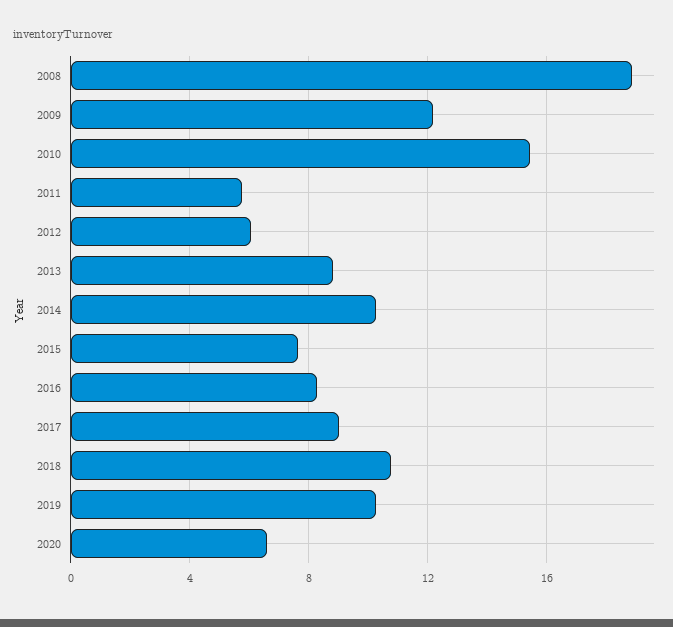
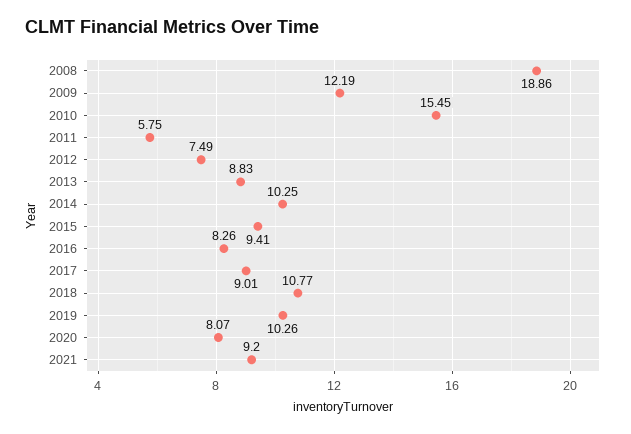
2012: 6 -> 7.49
2015: 7.5 -> 9.41
2020: 6.5 -> 8.07
2021: none -> 9.2

